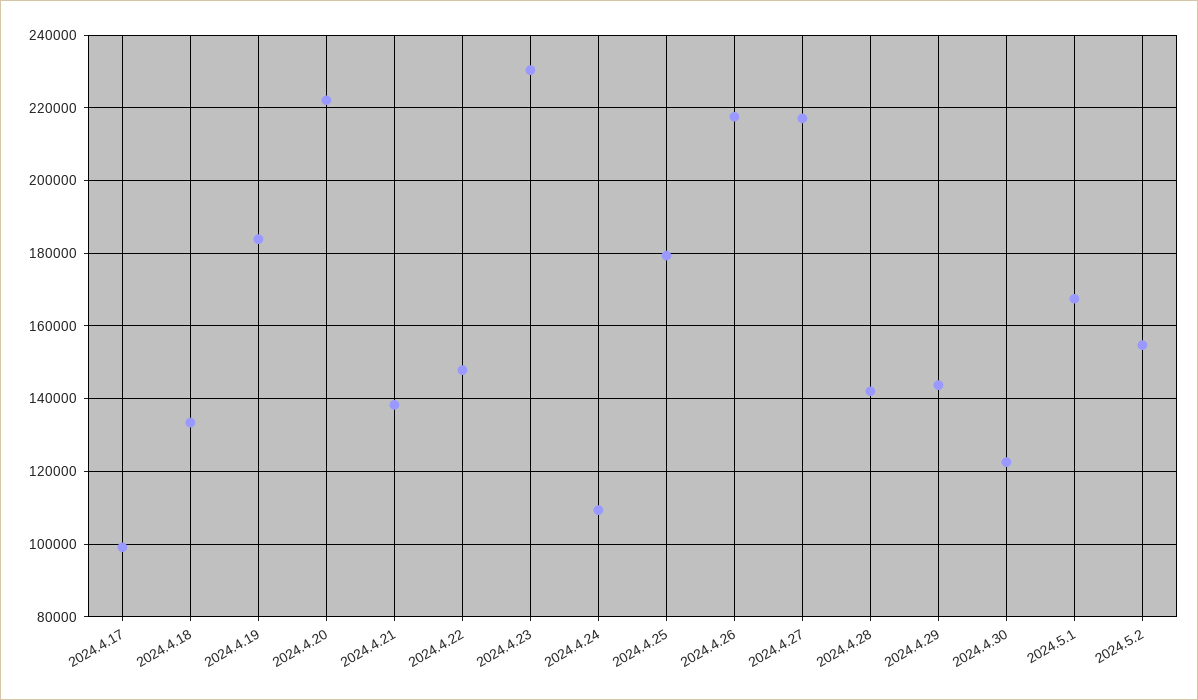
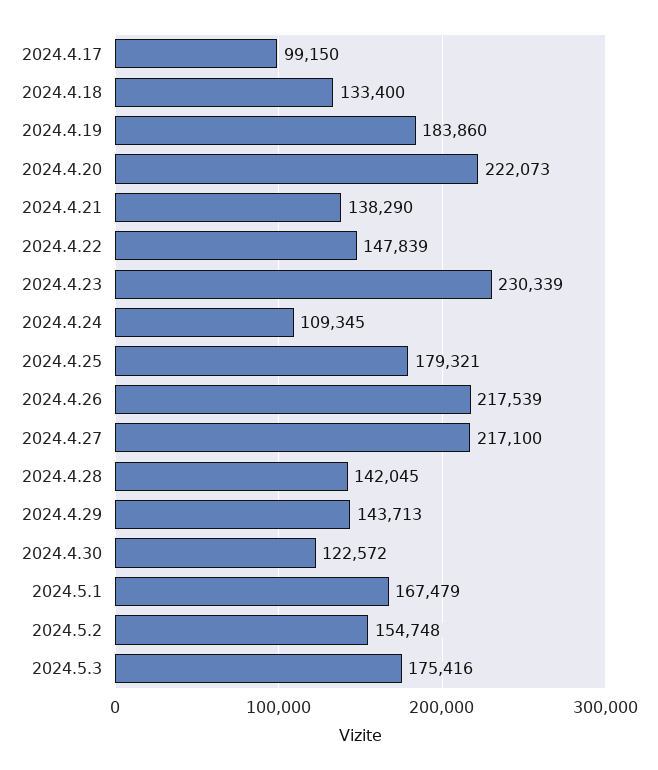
2024.5.3: none -> 175416

